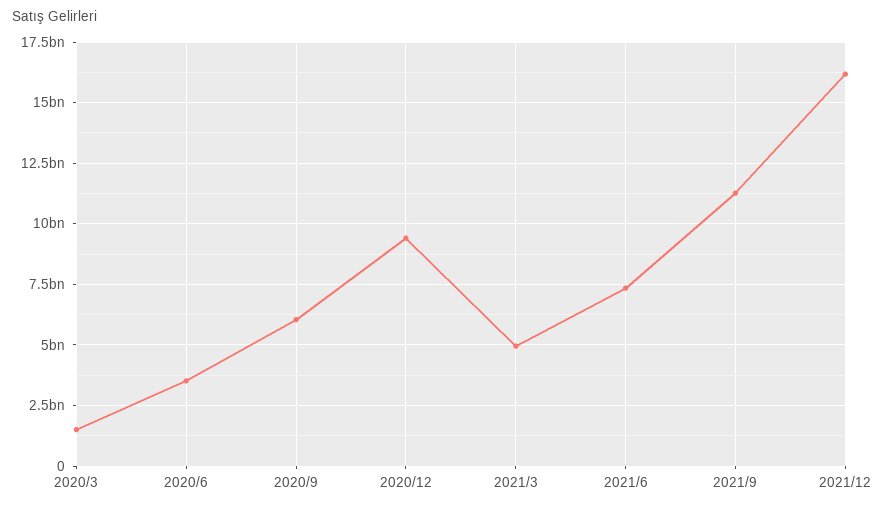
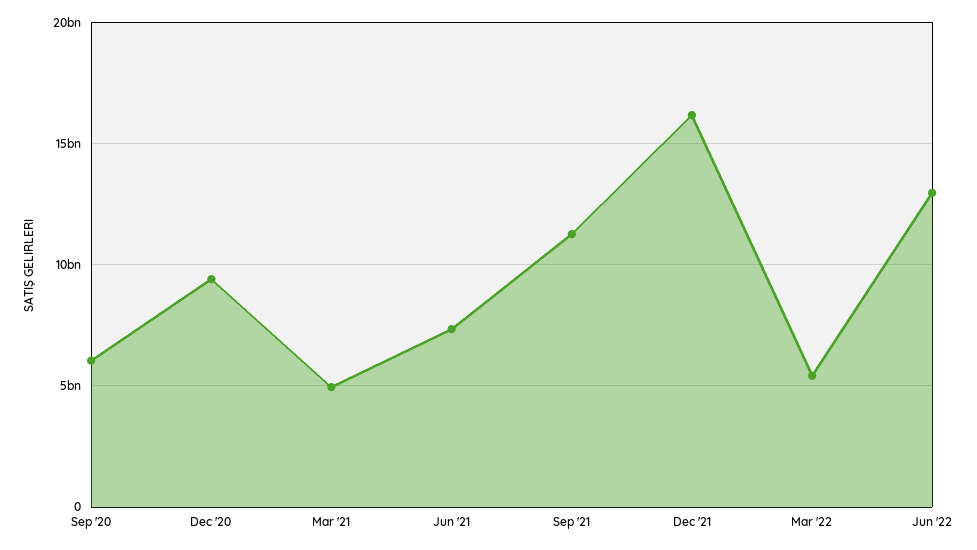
2020/3: 1500000000 -> none
2020/6: 3500000000 -> none
Mar '22: none -> 5500000000
Jun '22: none -> 13000000000

